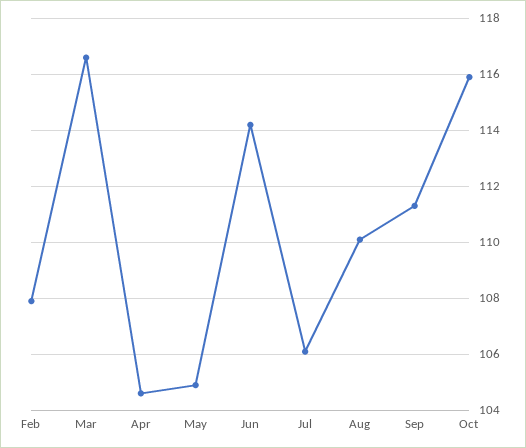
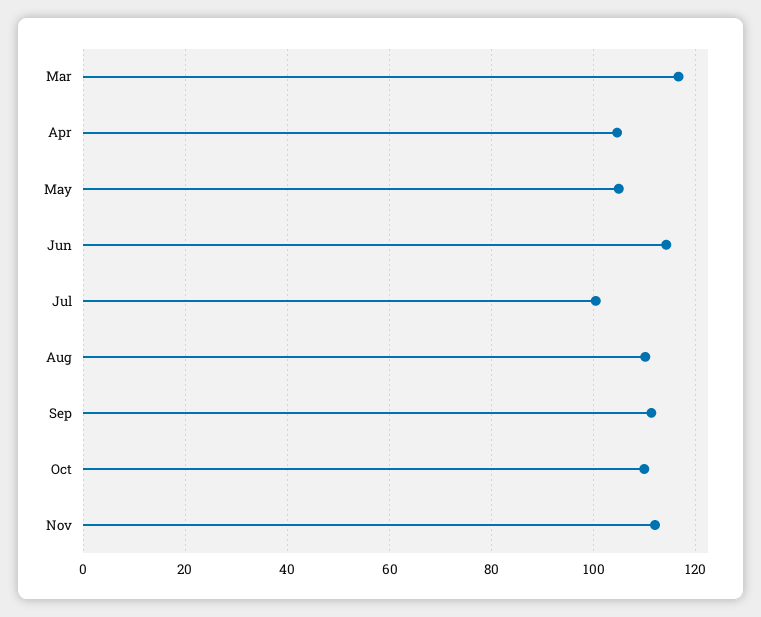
Feb: 108 -> none
Jul: 106 -> 100
Oct: 116 -> 110
Nov: none -> 112

